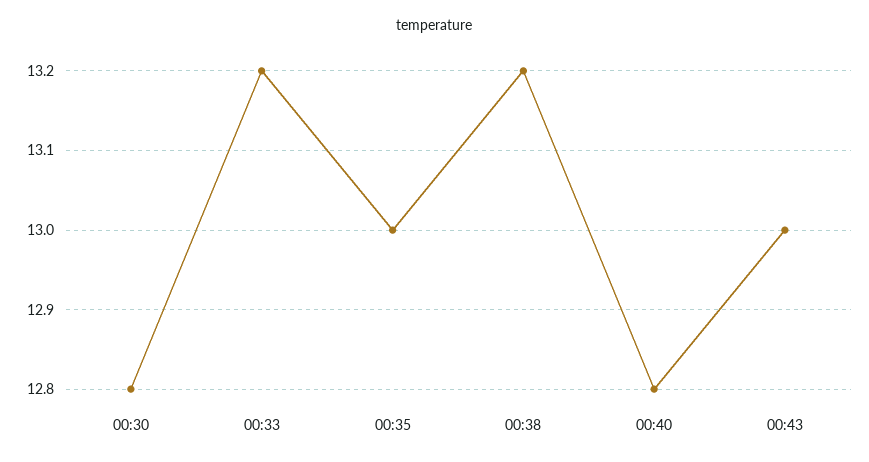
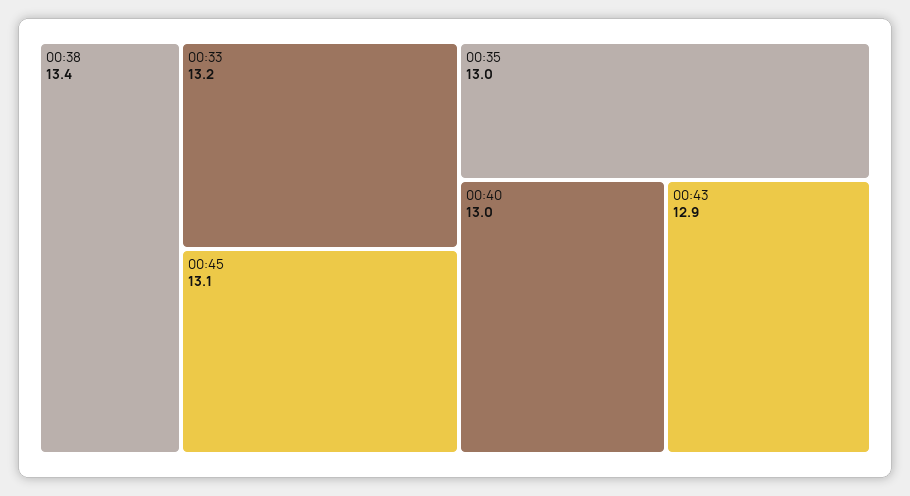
00:30: 12.8 -> none
00:38: 13.2 -> 13.4
00:40: 12.8 -> 13
00:43: 13 -> 12.9
00:45: none -> 13.1

